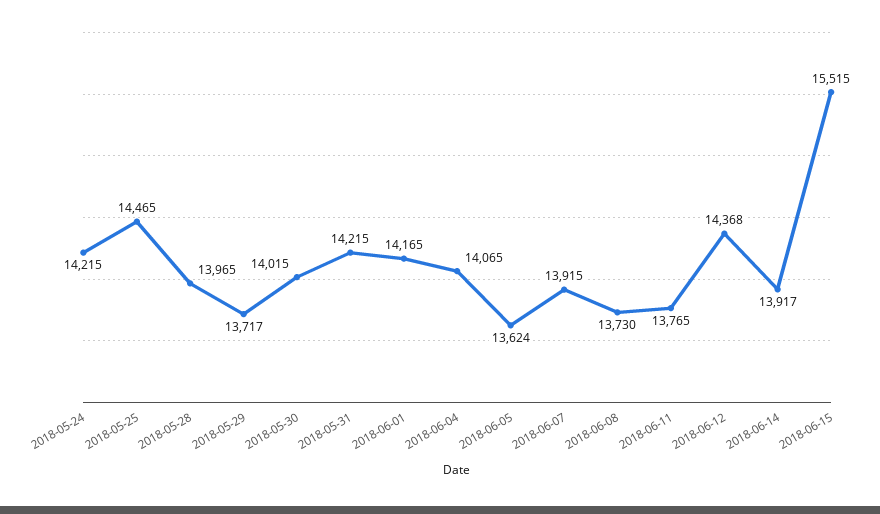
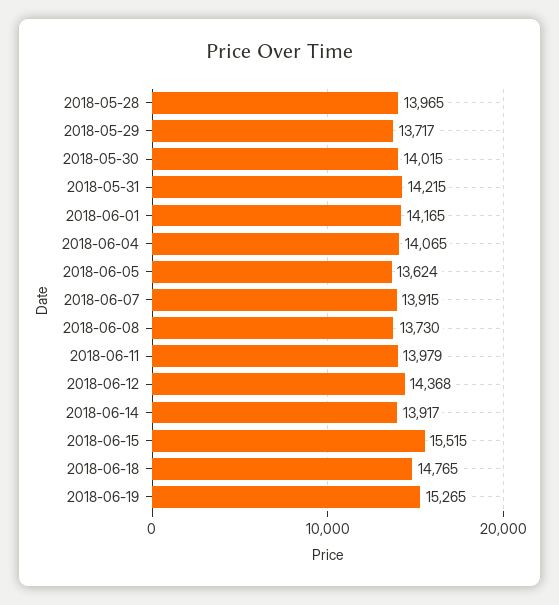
2018-05-24: 14215 -> none
2018-05-25: 14465 -> none
2018-06-11: 13765 -> 13979
2018-06-18: none -> 14765
2018-06-19: none -> 15265

